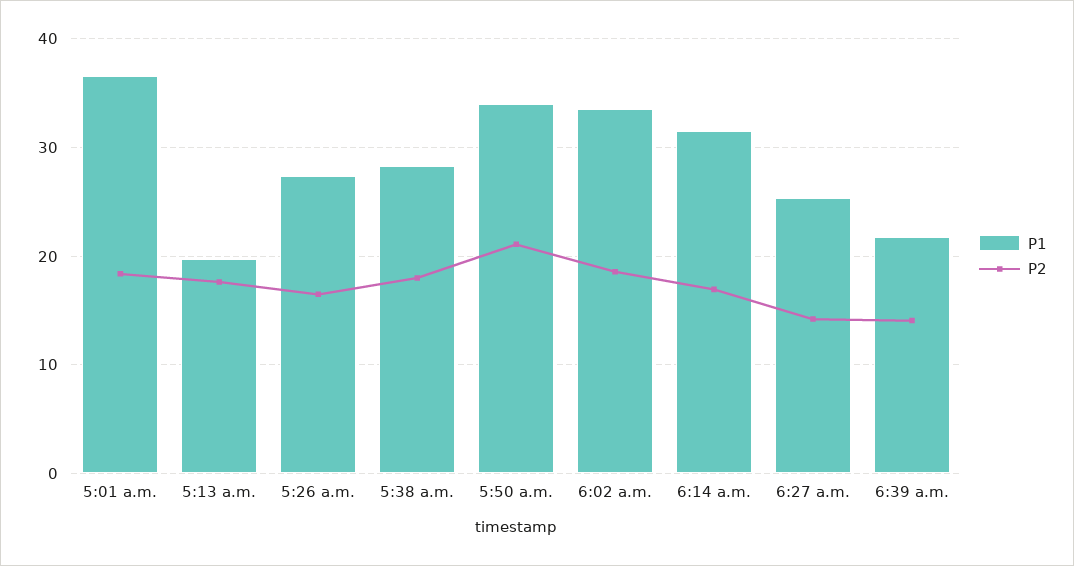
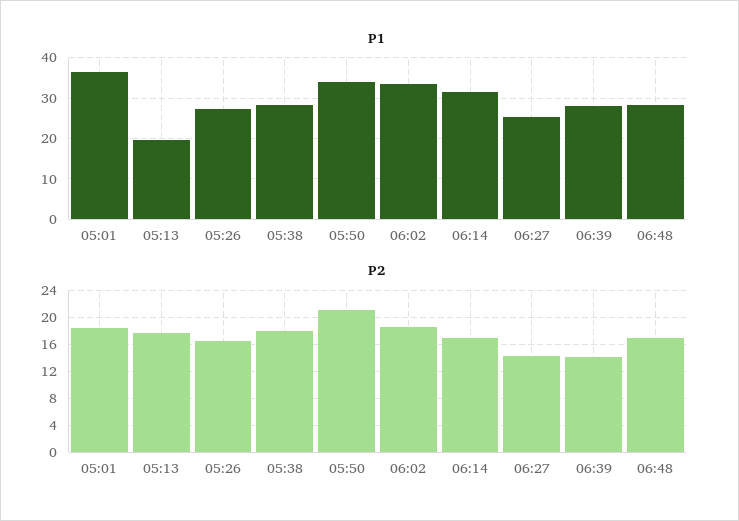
P1, 6:39 a.m.: 22 -> 28
P1, 06:48: none -> 28
P2, 06:48: none -> 17

